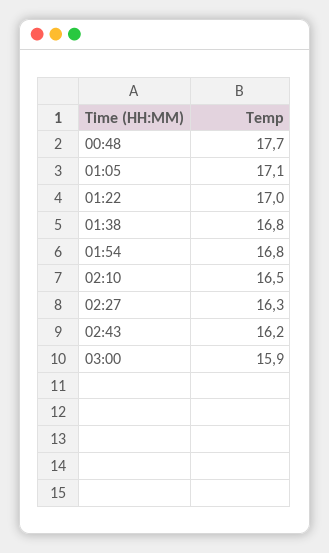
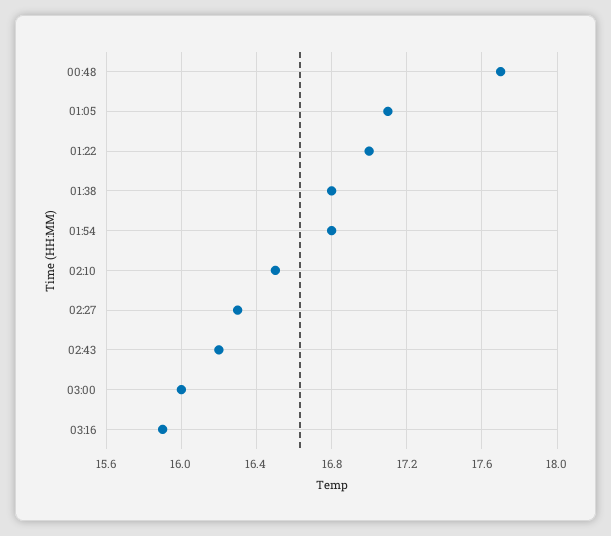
03:00: 15.9 -> 16
03:16: none -> 15.9

